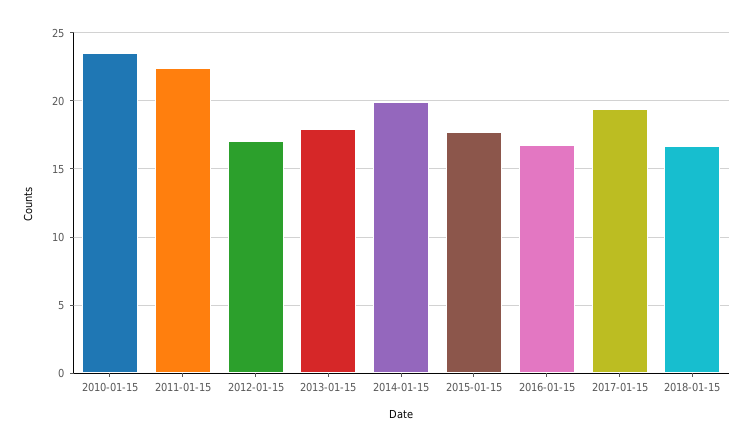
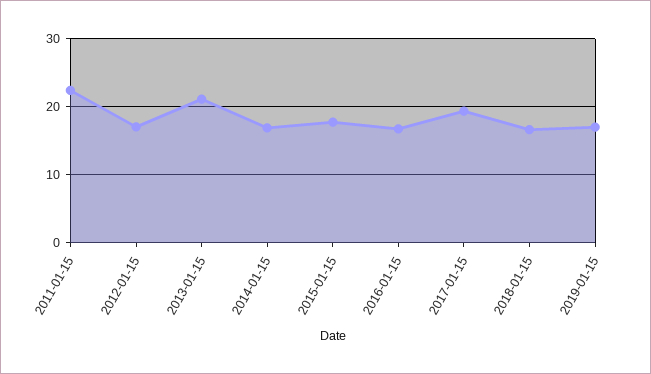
2010-01-15: 23.5 -> none
2013-01-15: 18 -> 21
2014-01-15: 20 -> 17
2019-01-15: none -> 17

